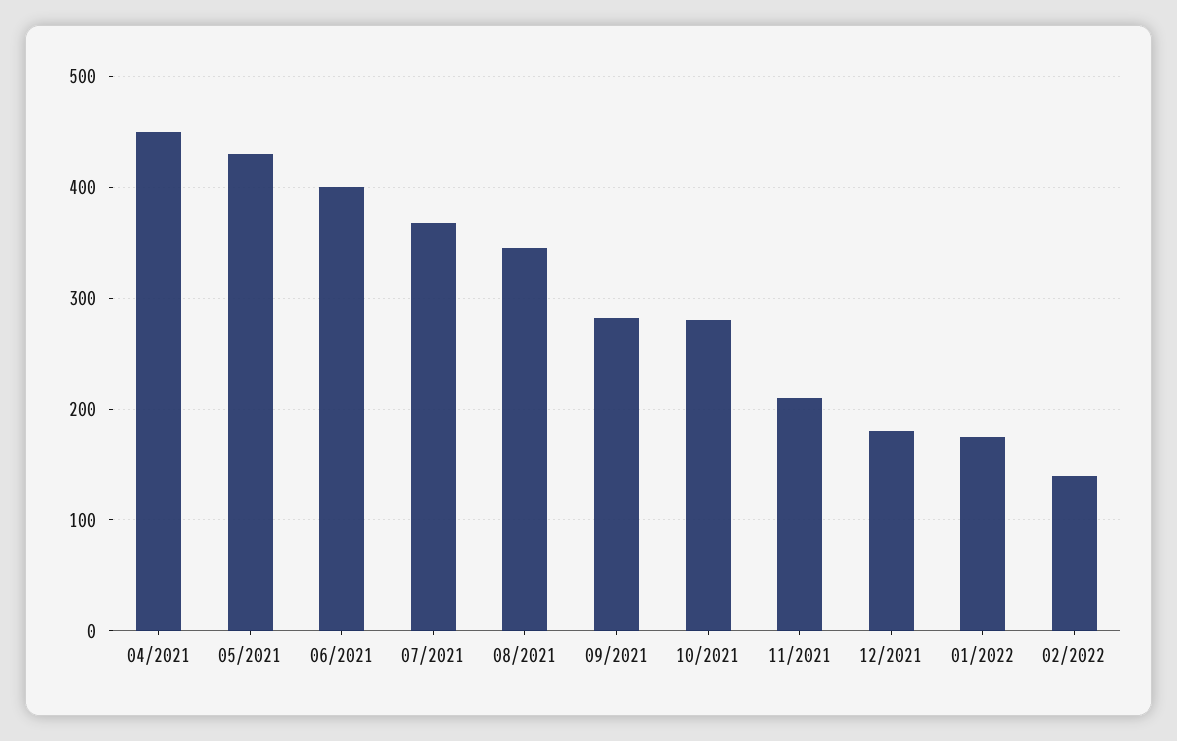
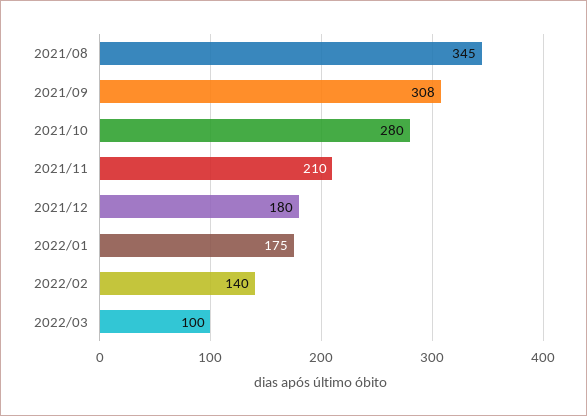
04/2021: 450 -> none
05/2021: 430 -> none
06/2021: 400 -> none
07/2021: 370 -> none
09/2021: 280 -> 308
2022/03: none -> 100

